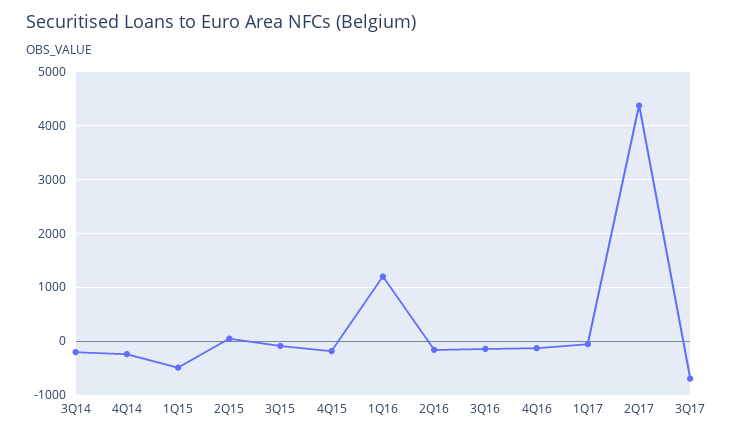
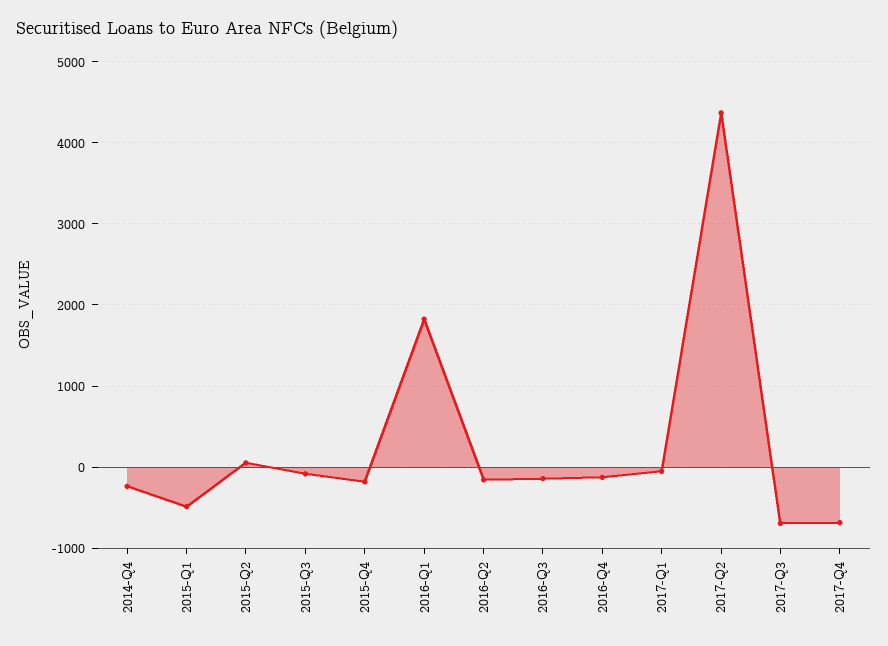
3Q14: -200 -> none
1Q16: 1200 -> 1800
2017-Q4: none -> -700

